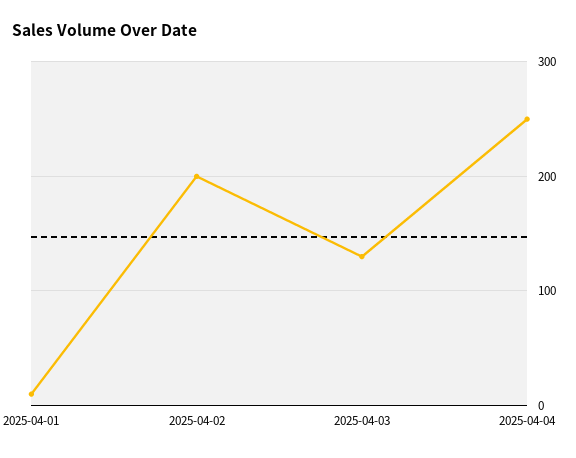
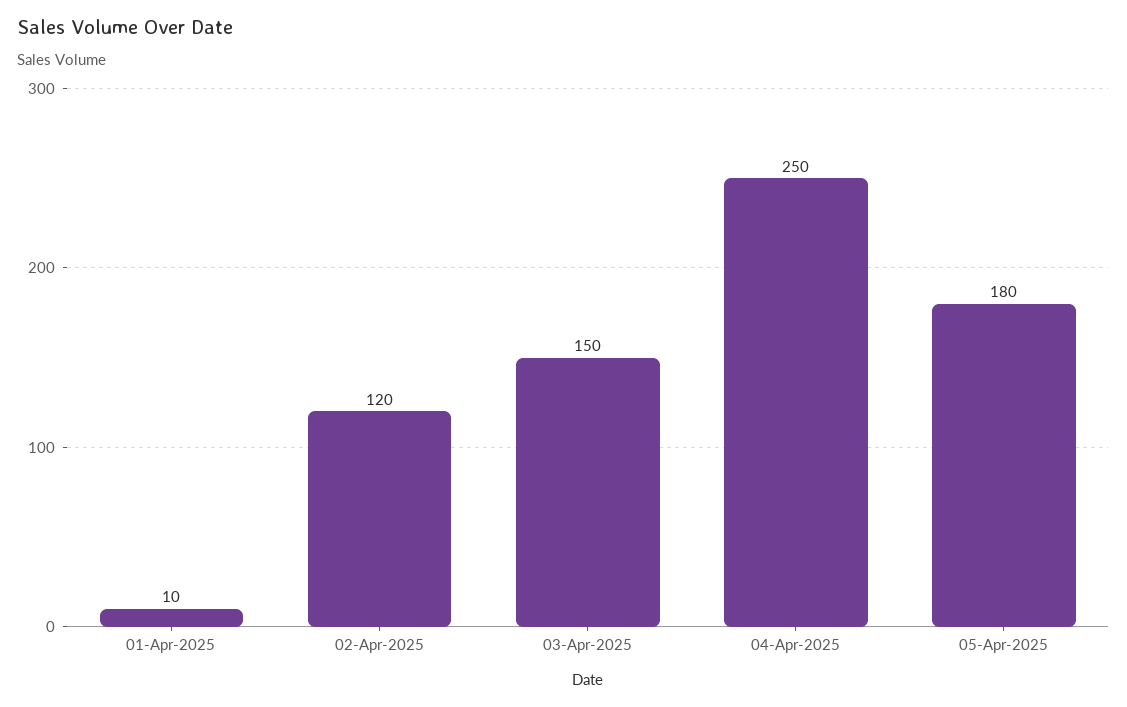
2025-04-02: 200 -> 120
2025-04-03: 130 -> 150
05-Apr-2025: none -> 180

